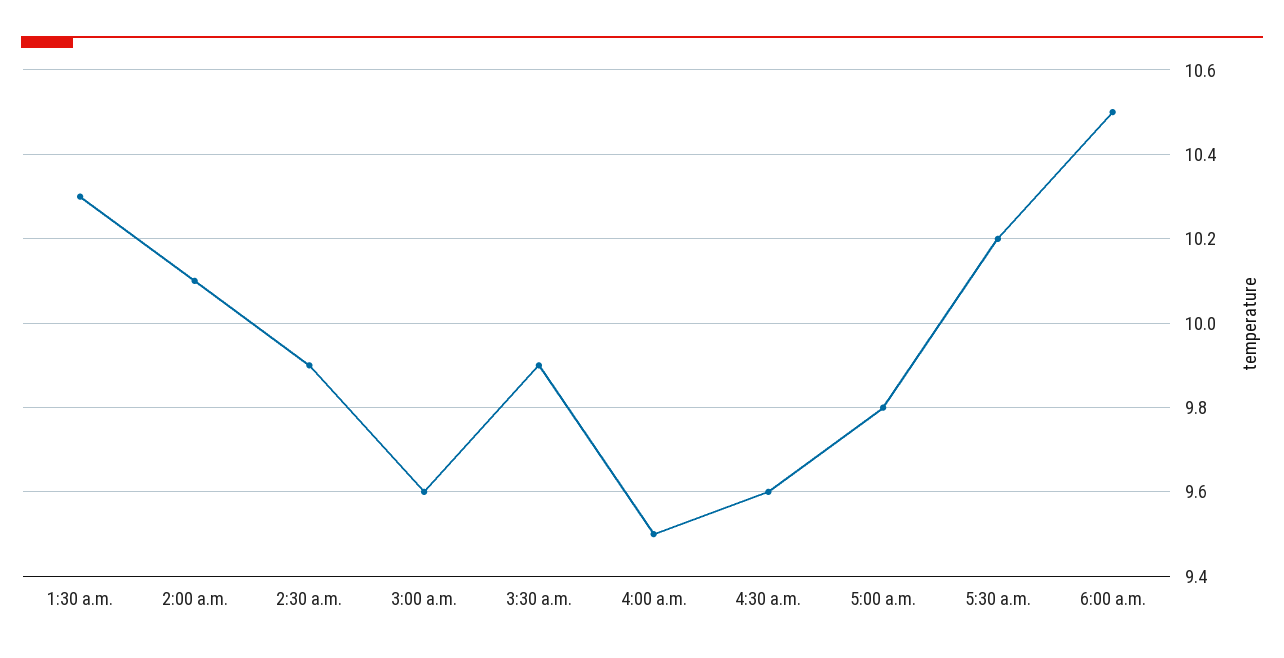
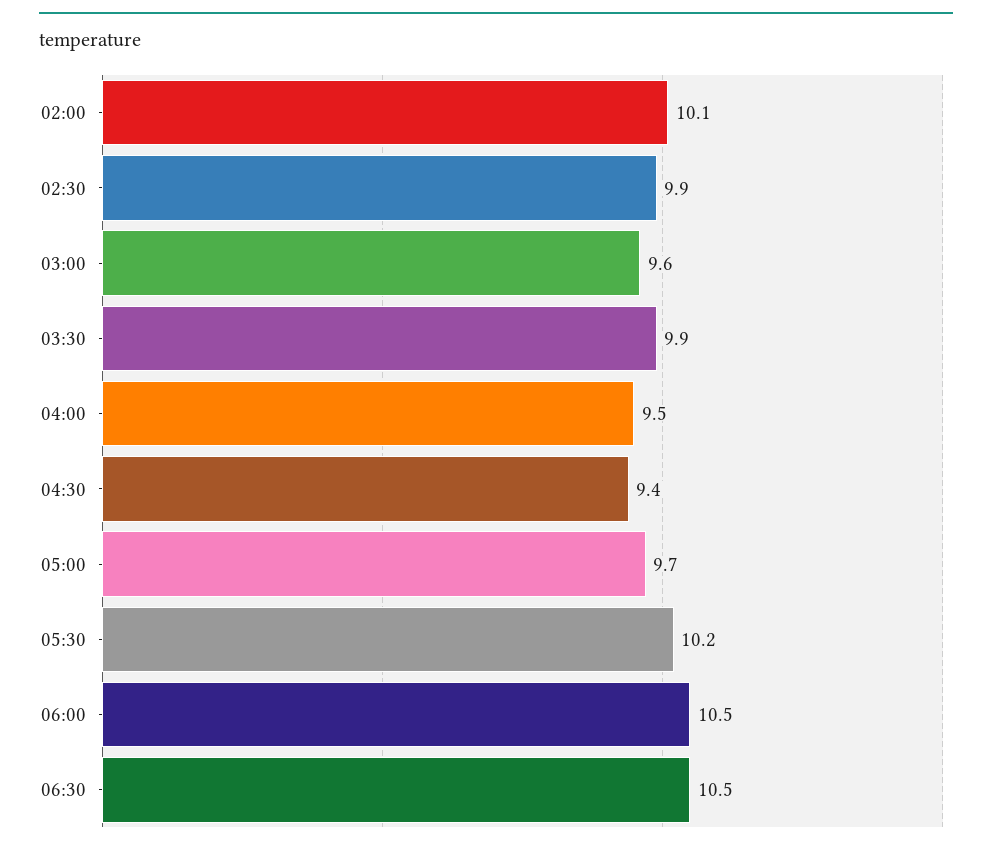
1:30 a.m.: 10.3 -> none
4:30 a.m.: 9.6 -> 9.4
5:00 a.m.: 9.8 -> 9.7
06:30: none -> 10.5

